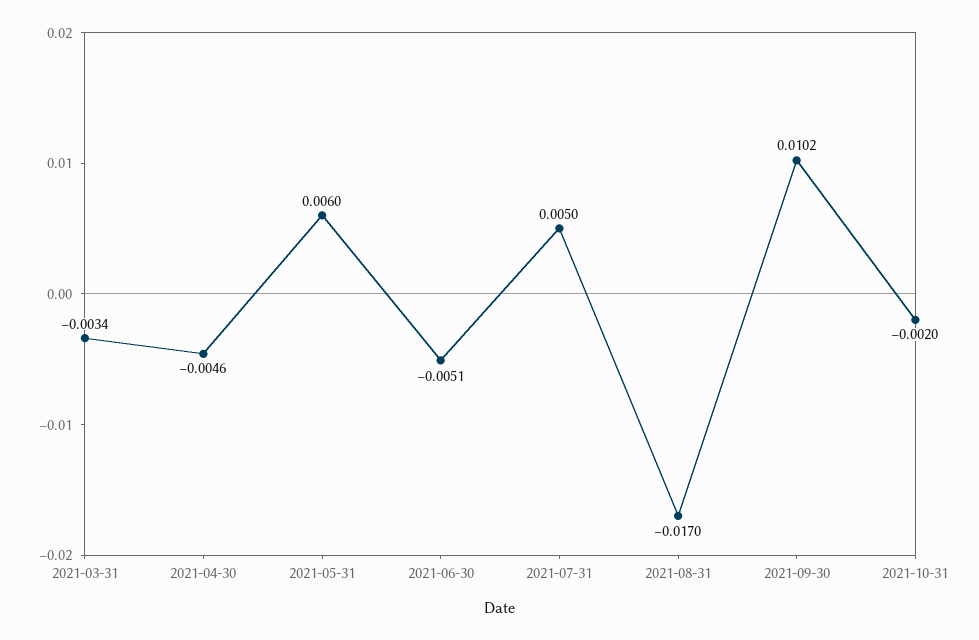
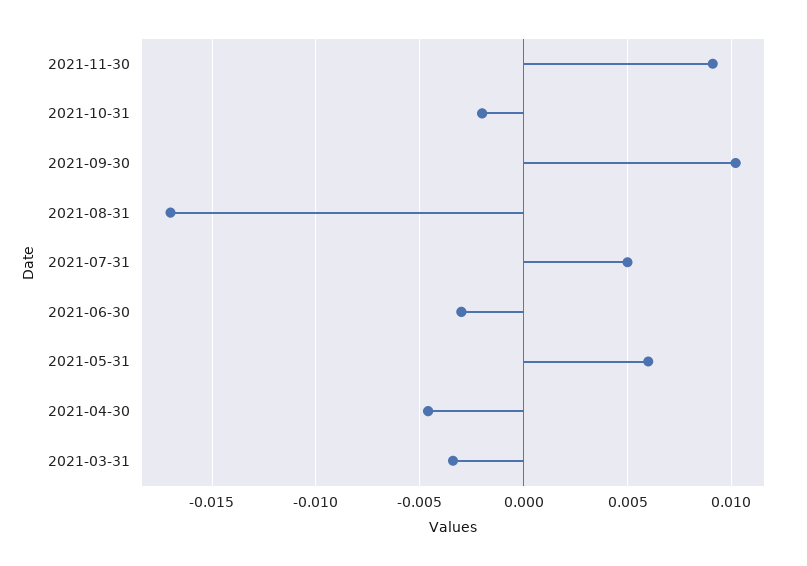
2021-06-30: -0.0051 -> -0.003
2021-11-30: none -> 0.009

